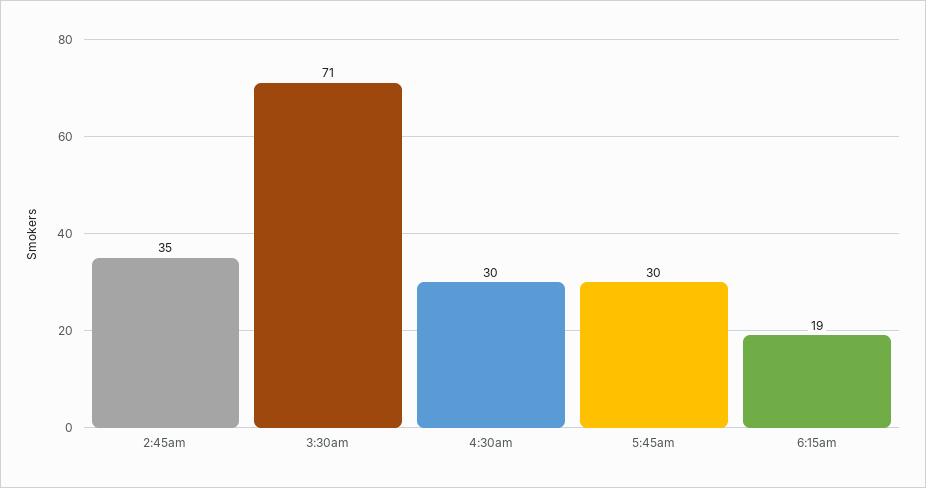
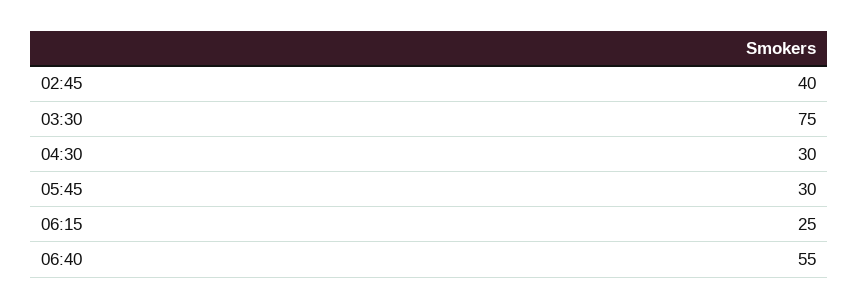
2:45am: 35 -> 40
3:30am: 71 -> 75
6:15am: 19 -> 25
06:40: none -> 55

